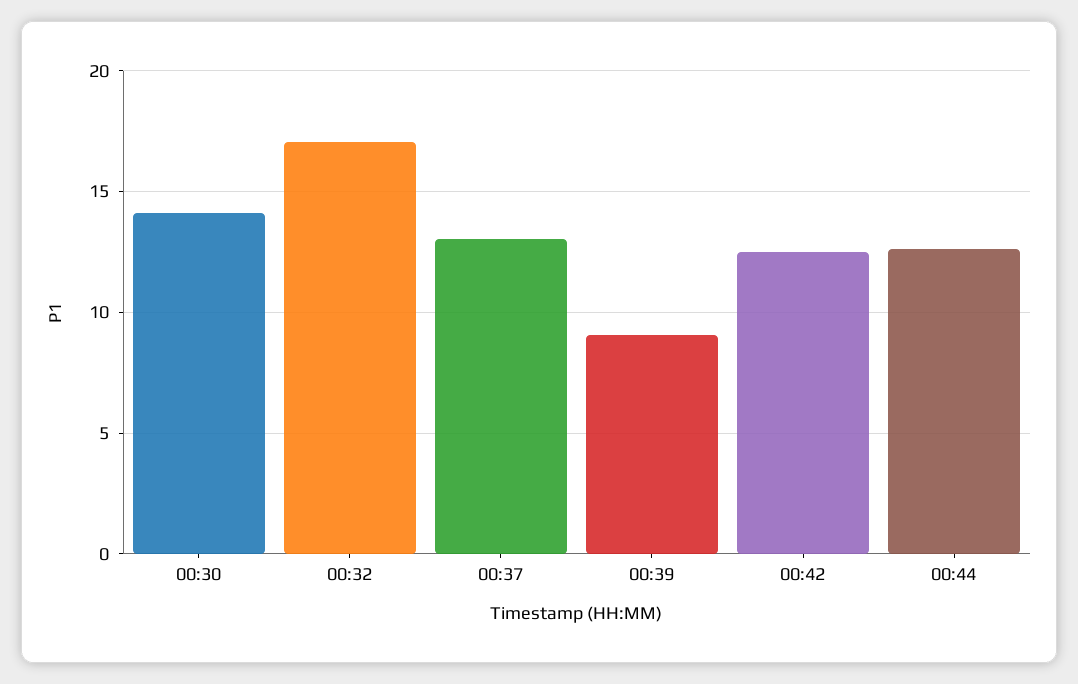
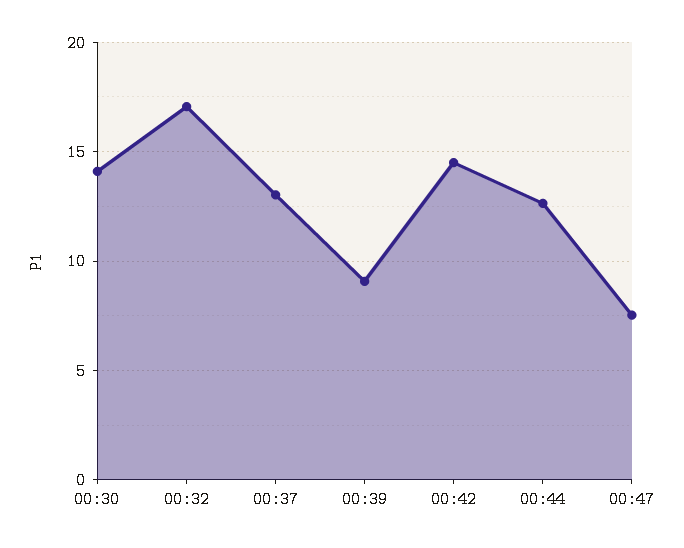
00:42: 12.5 -> 14.5
00:47: none -> 7.5

